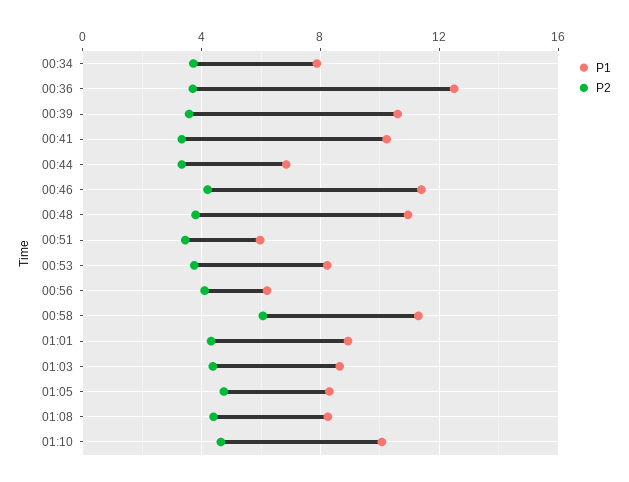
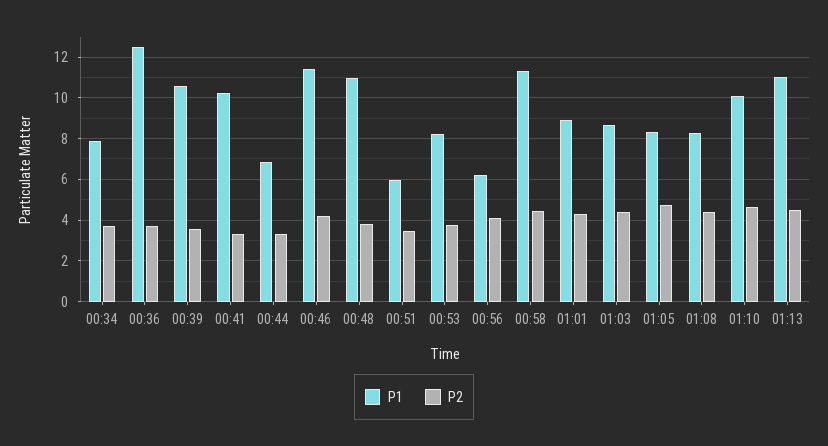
P2, 00:58: 6 -> 4.5
P1, 01:13: none -> 11
P2, 01:13: none -> 4.5

